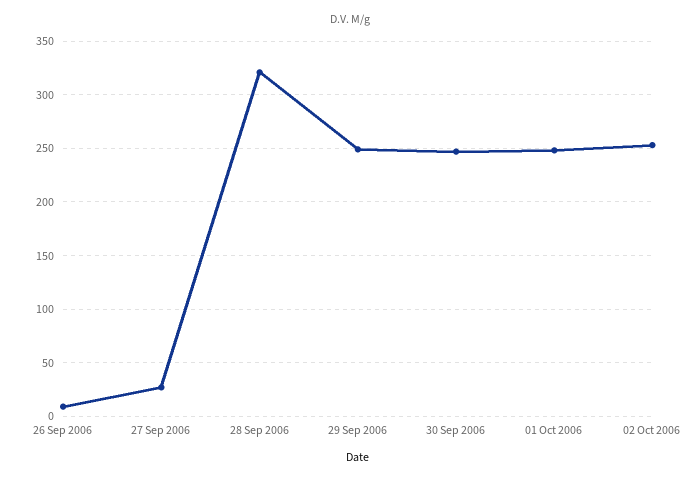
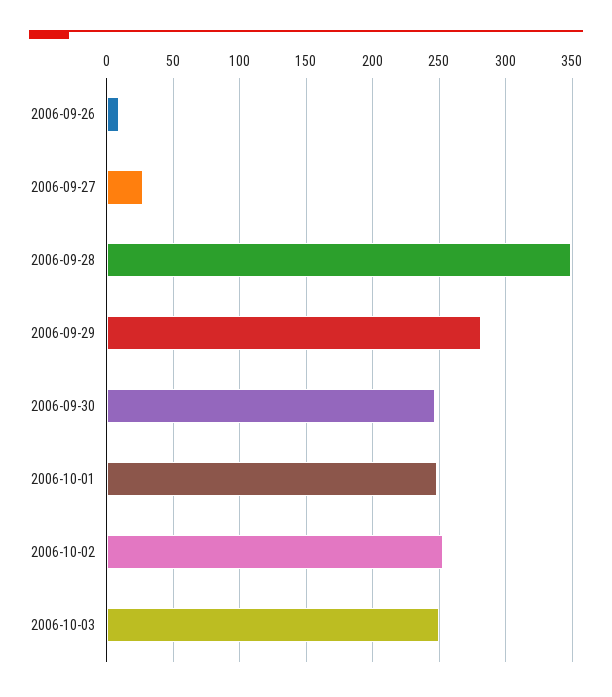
28 Sep 2006: 320 -> 350
29 Sep 2006: 250 -> 280
2006-10-03: none -> 250

